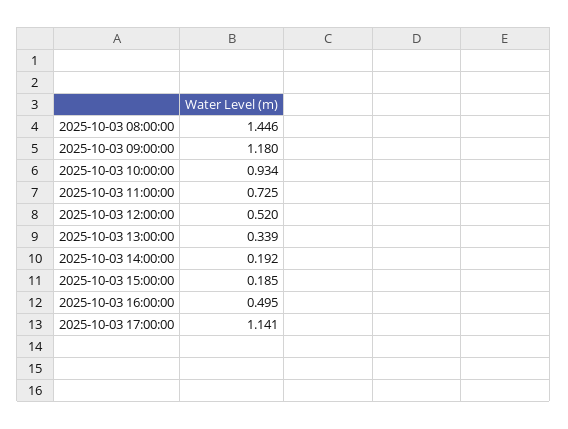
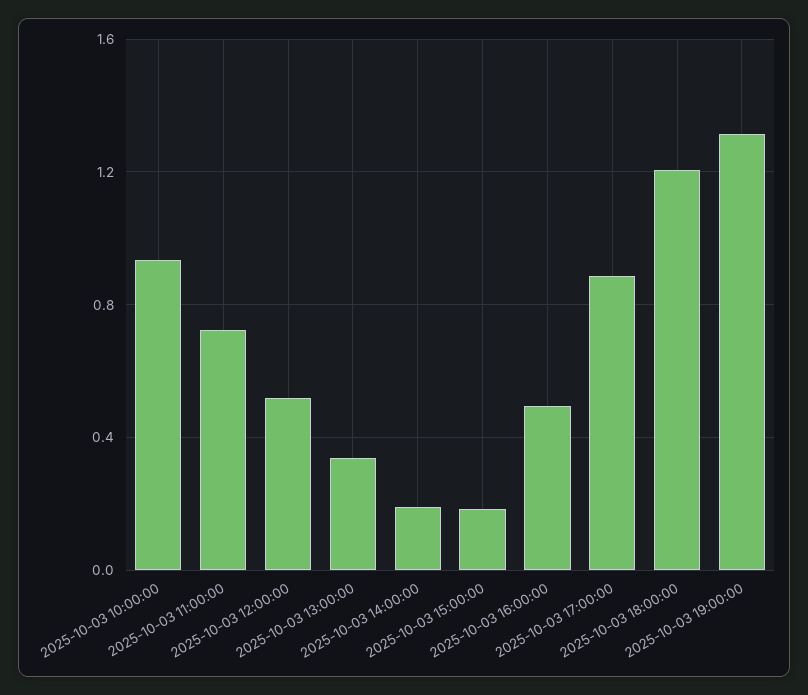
2025-10-03 08:00:00: 1.446 -> none
2025-10-03 09:00:00: 1.18 -> none
2025-10-03 17:00:00: 1.141 -> 0.9
2025-10-03 18:00:00: none -> 1.2
2025-10-03 19:00:00: none -> 1.3

